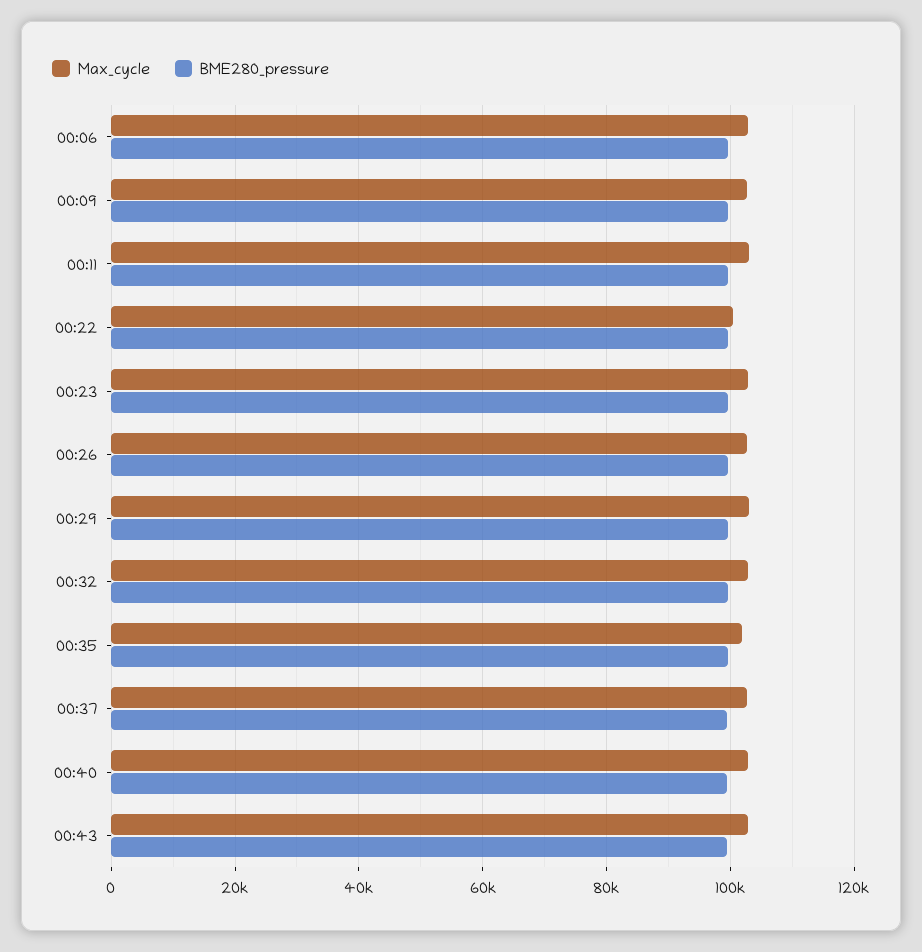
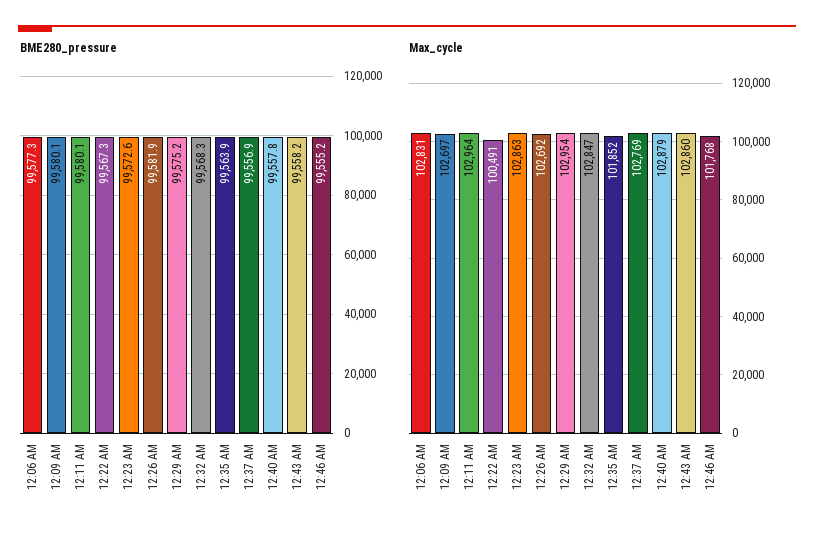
BME280_pressure, 12:46 AM: none -> 99555.2
Max_cycle, 12:46 AM: none -> 101768

